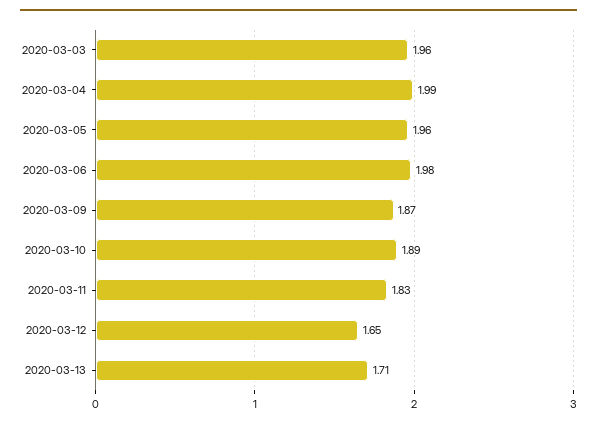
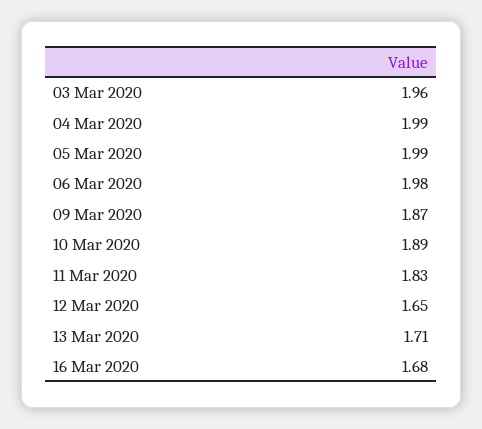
2020-03-05: 1.96 -> 1.99
16 Mar 2020: none -> 1.68

